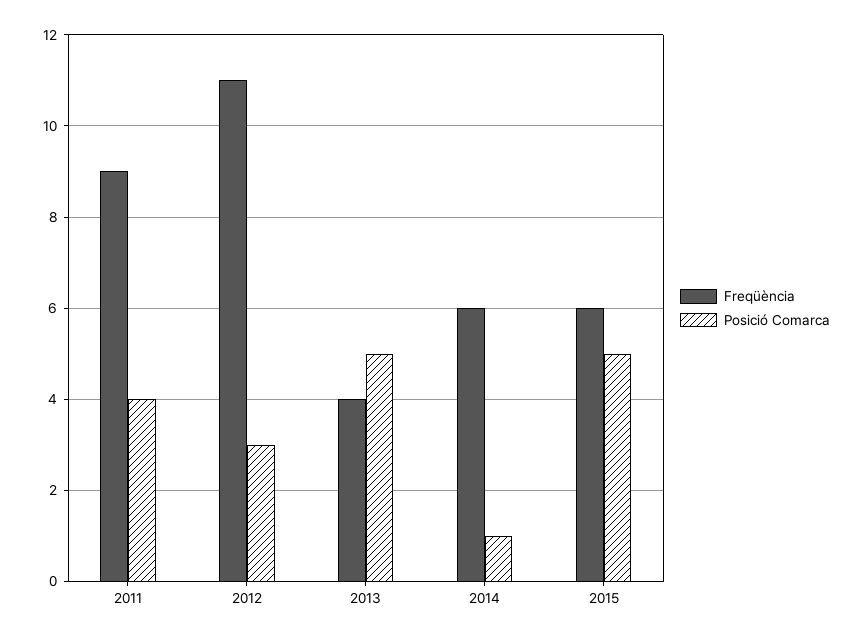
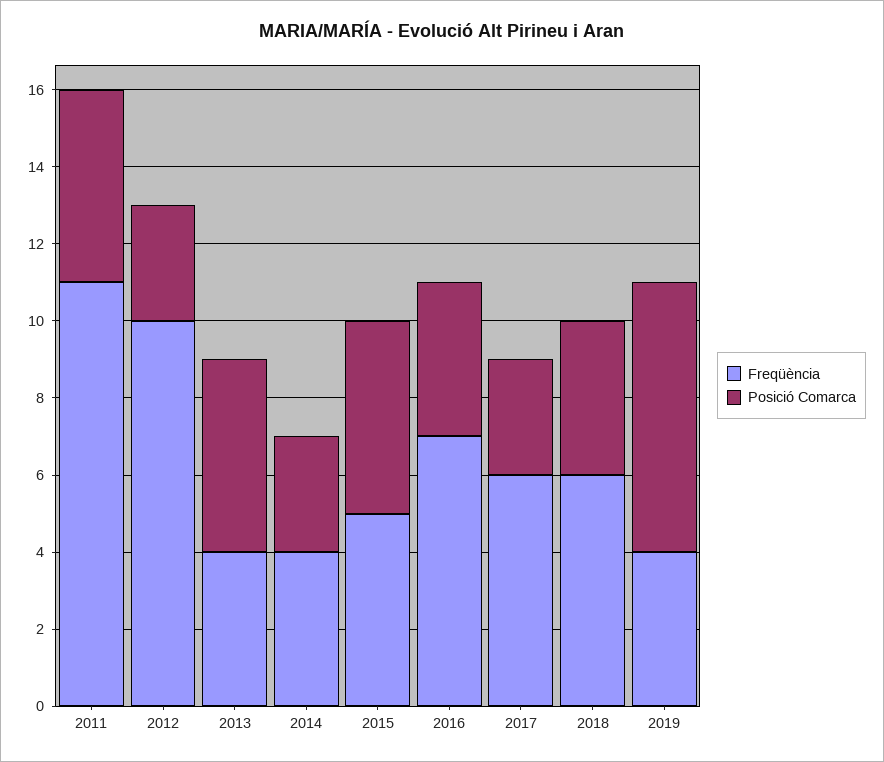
Freqüència, 2011: 9 -> 11
Posició Comarca, 2011: 4 -> 5
Freqüència, 2012: 11 -> 10
Freqüència, 2014: 6 -> 4
Posició Comarca, 2014: 1 -> 3
Freqüència, 2015: 6 -> 5
Freqüència, 2016: none -> 7
Posició Comarca, 2016: none -> 4
Freqüència, 2017: none -> 6
Posició Comarca, 2017: none -> 3
Freqüència, 2018: none -> 6
Posició Comarca, 2018: none -> 4
Freqüència, 2019: none -> 4
Posició Comarca, 2019: none -> 7

